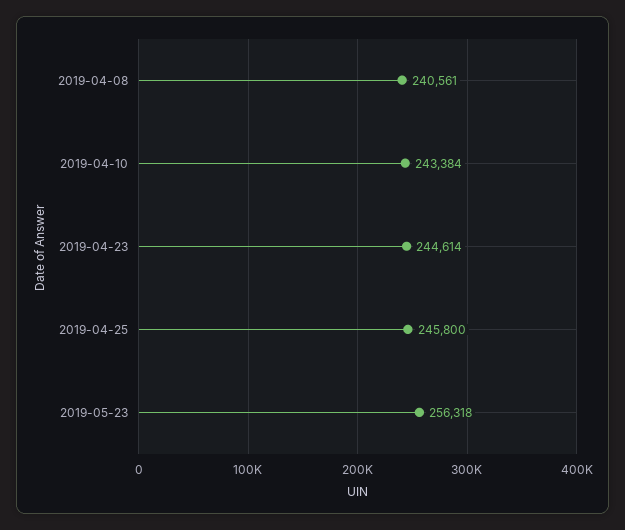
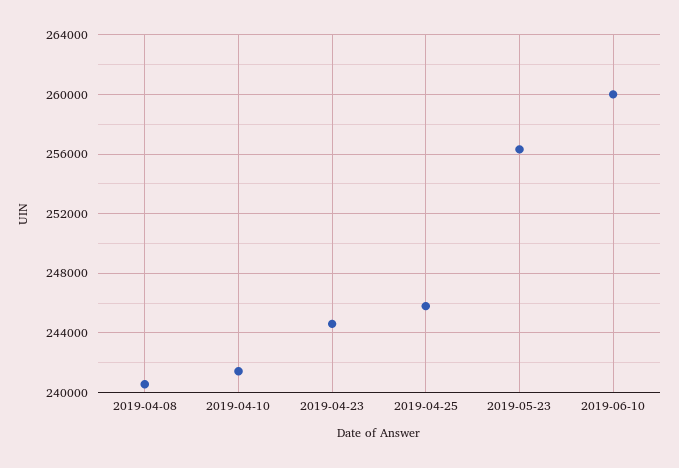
2019-04-10: 243384 -> 241500
2019-06-10: none -> 260000

